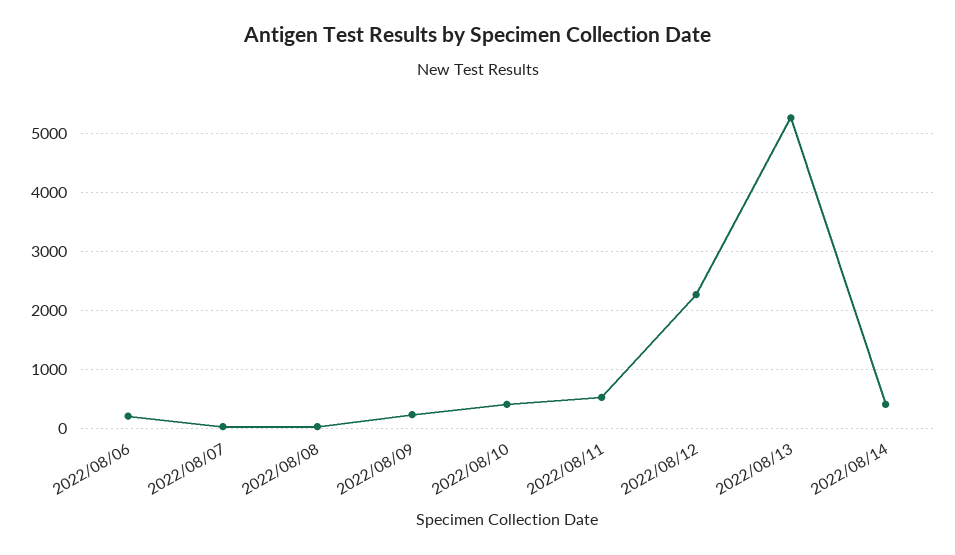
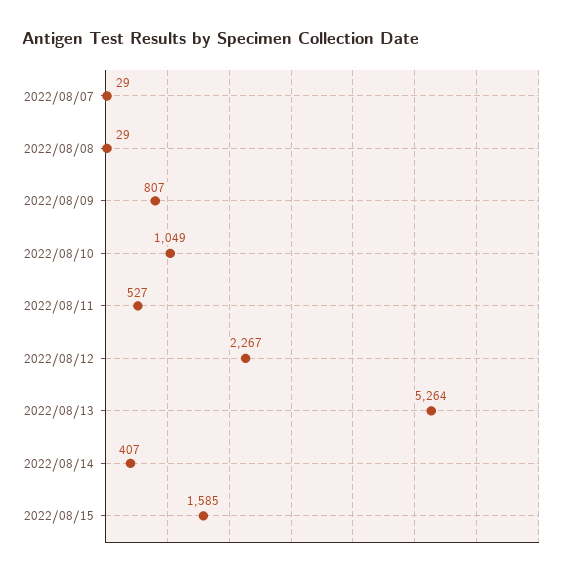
2022/08/06: 200 -> none
2022/08/09: 200 -> 807
2022/08/10: 400 -> 1049
2022/08/15: none -> 1585

